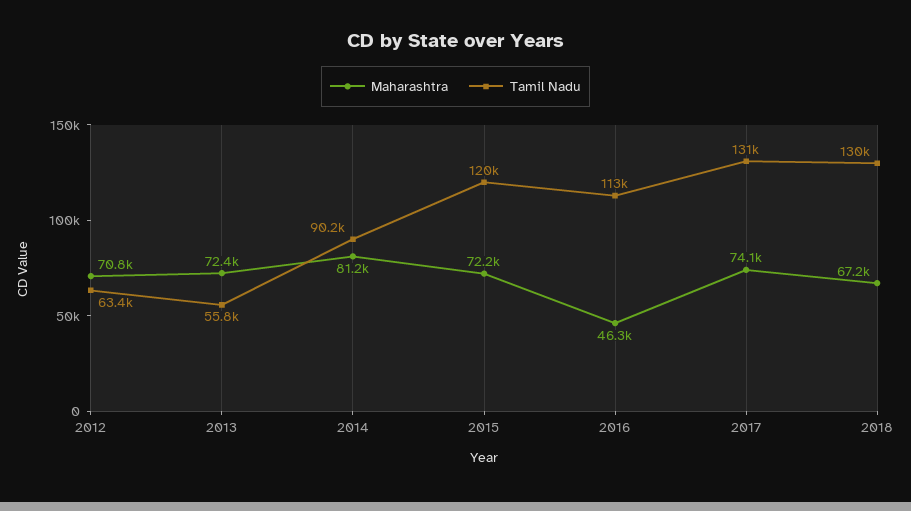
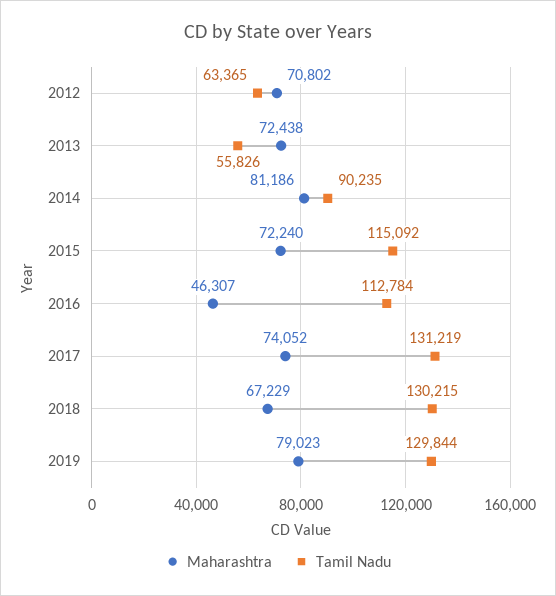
Tamil Nadu, 2015: 120000 -> 115092
Maharashtra, 2019: none -> 79023
Tamil Nadu, 2019: none -> 129844

